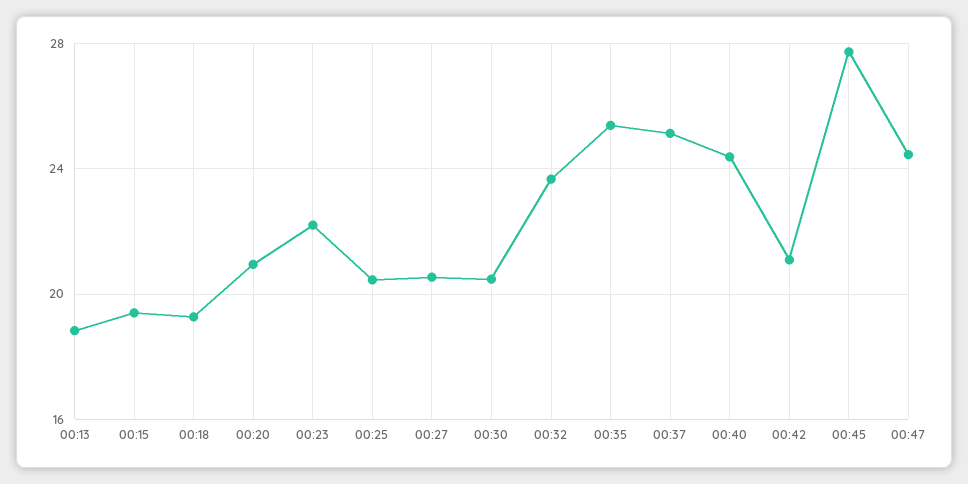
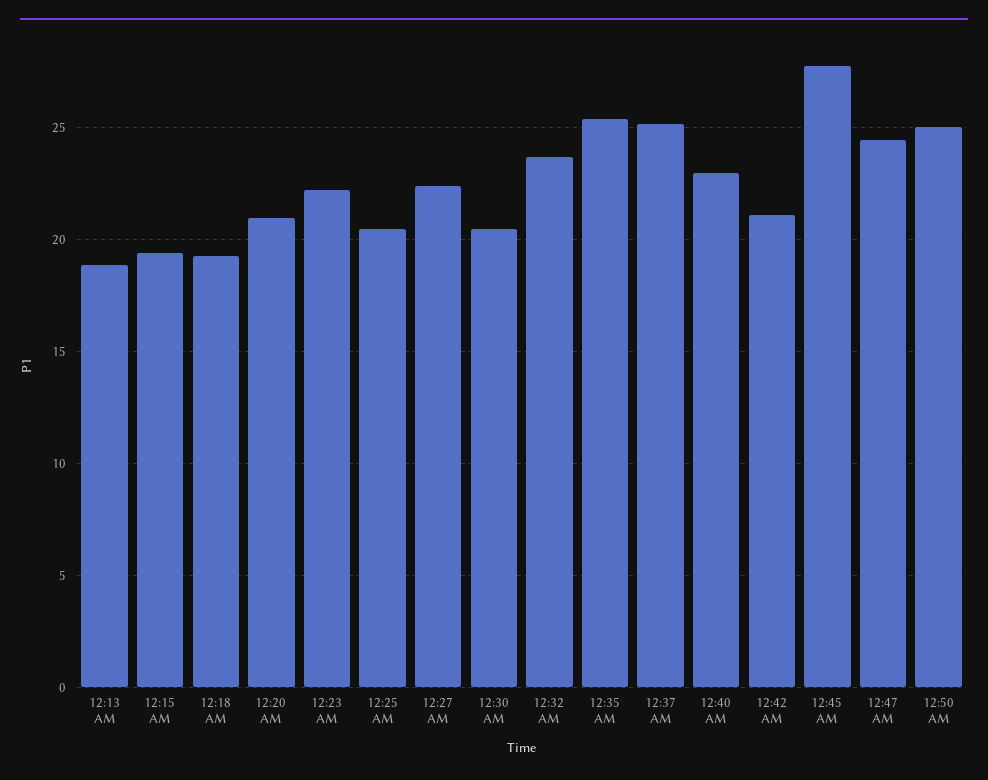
00:27: 20.5 -> 22.5
00:40: 24.5 -> 23
12:50 AM: none -> 25

